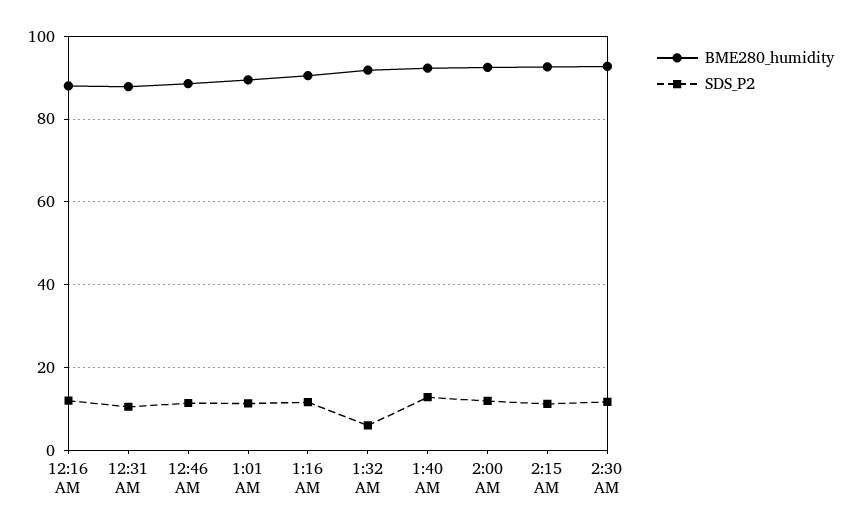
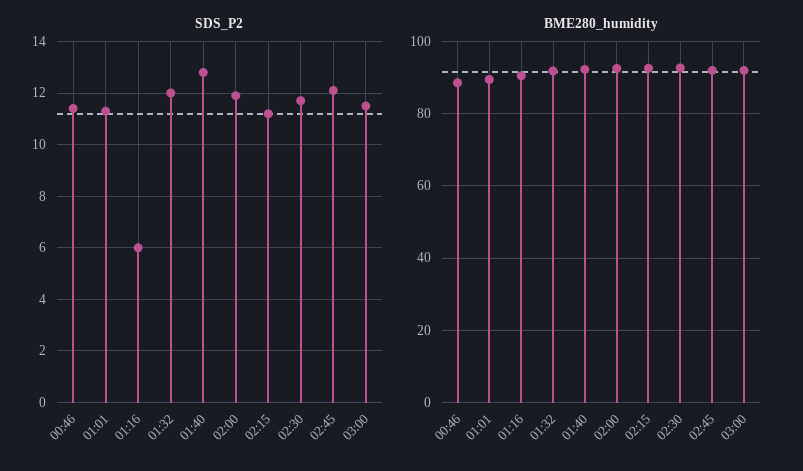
BME280_humidity, 12:16 AM: 88 -> none
SDS_P2, 12:16 AM: 12 -> none
BME280_humidity, 12:31 AM: 88 -> none
SDS_P2, 12:31 AM: 10 -> none
SDS_P2, 1:16 AM: 12 -> 6
SDS_P2, 1:32 AM: 6 -> 12
SDS_P2, 02:45: none -> 12
SDS_P2, 03:00: none -> 11.5
BME280_humidity, 02:45: none -> 92
BME280_humidity, 03:00: none -> 92

